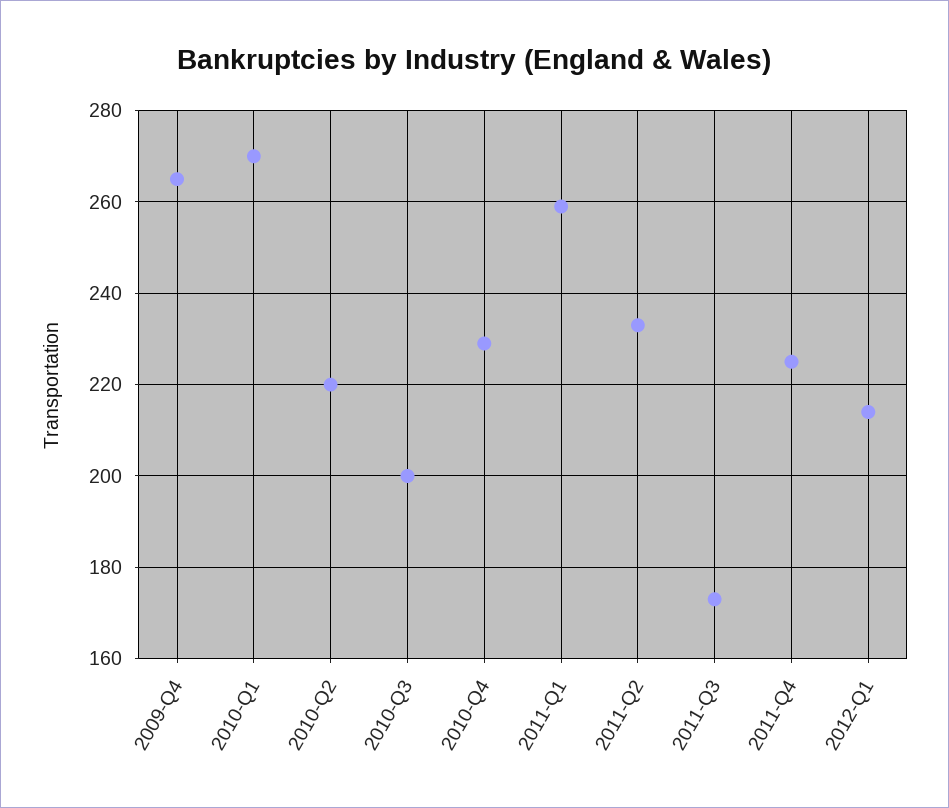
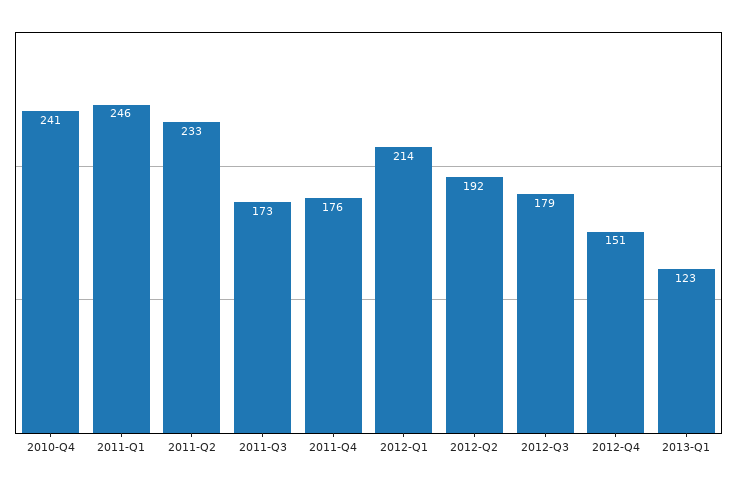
2009-Q4: 265 -> none
2010-Q1: 270 -> none
2010-Q2: 220 -> none
2010-Q3: 200 -> none
2010-Q4: 230 -> 241
2011-Q1: 260 -> 246
2011-Q4: 225 -> 176
2012-Q2: none -> 192
2012-Q3: none -> 179
2012-Q4: none -> 151
2013-Q1: none -> 123

